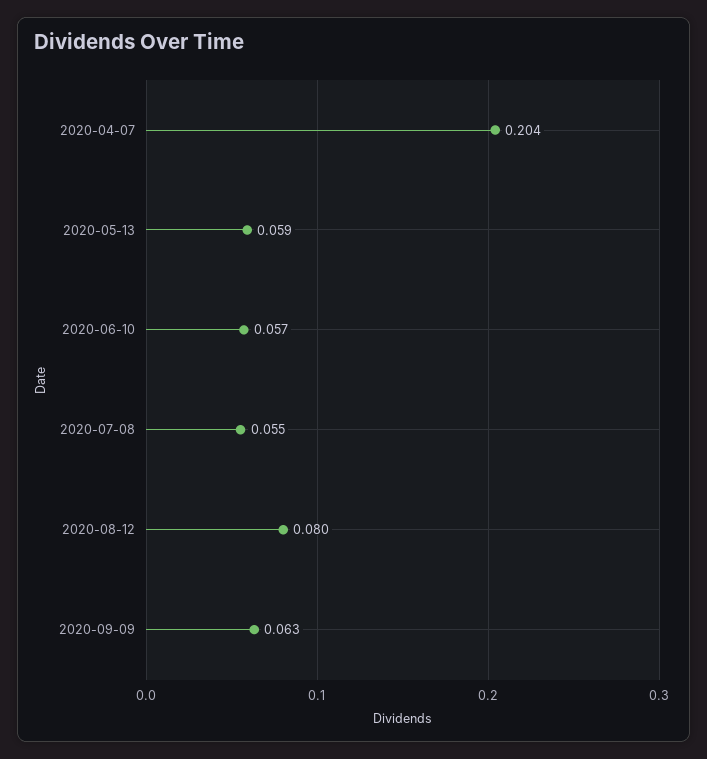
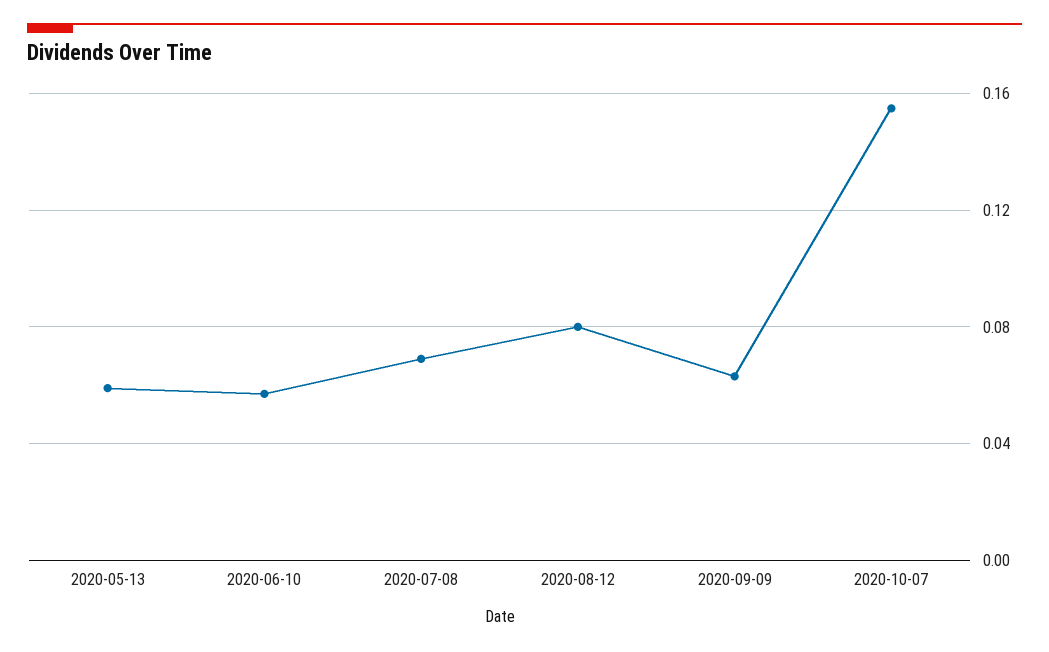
2020-04-07: 0.204 -> none
2020-07-08: 0.055 -> 0.07
2020-10-07: none -> 0.155

